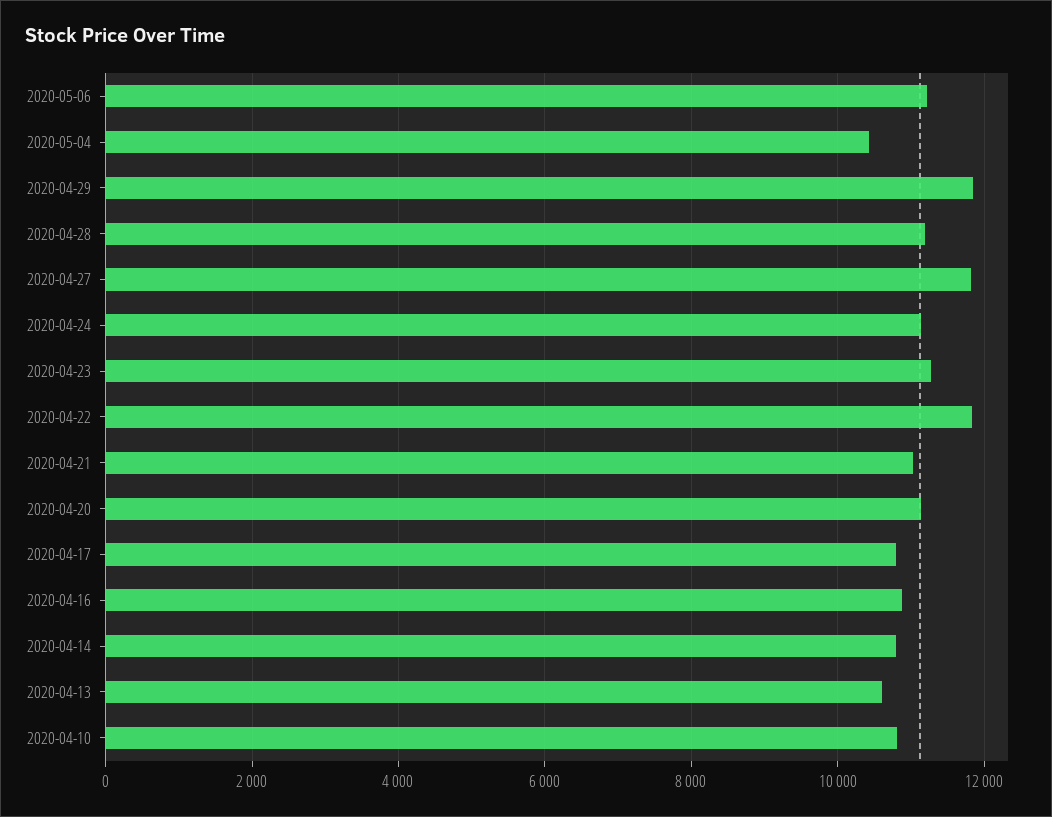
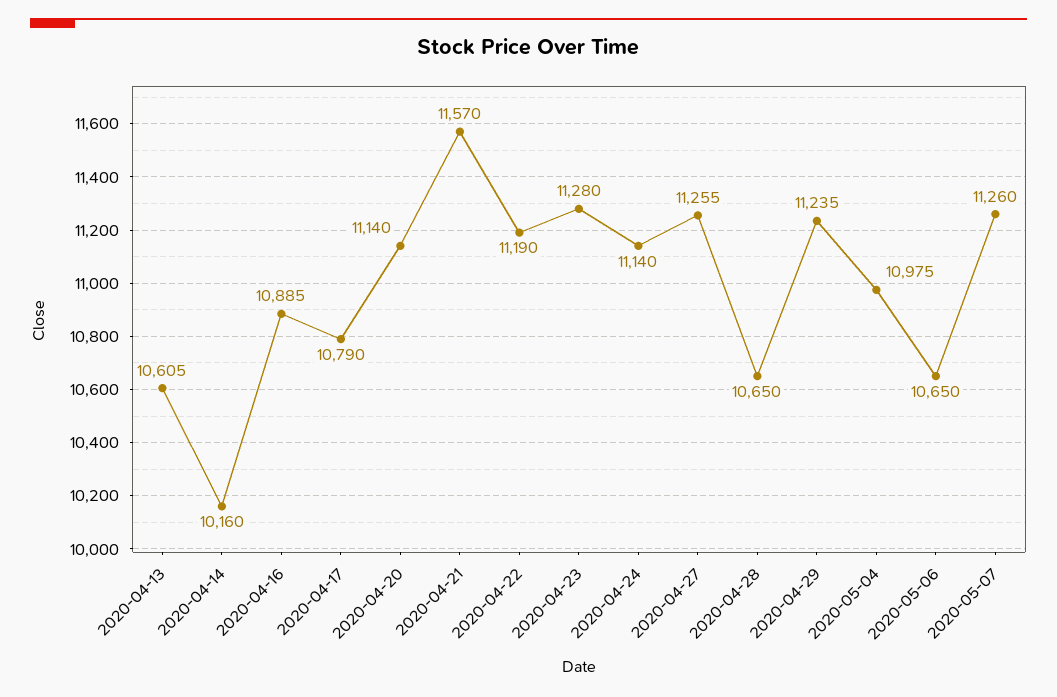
2020-05-06: 11200 -> 10650
2020-05-04: 10400 -> 10975
2020-04-29: 11800 -> 11235
2020-04-28: 11200 -> 10650
2020-04-27: 11800 -> 11255
2020-04-22: 11800 -> 11190
2020-04-21: 11000 -> 11570
2020-04-14: 10800 -> 10160
2020-04-10: 10800 -> none
2020-05-07: none -> 11260

